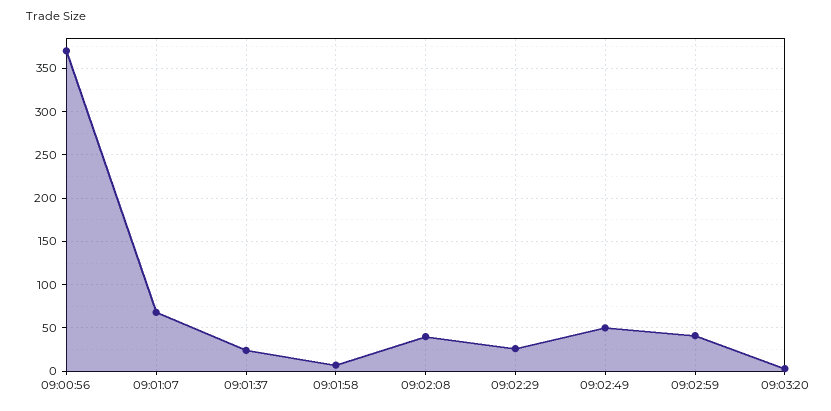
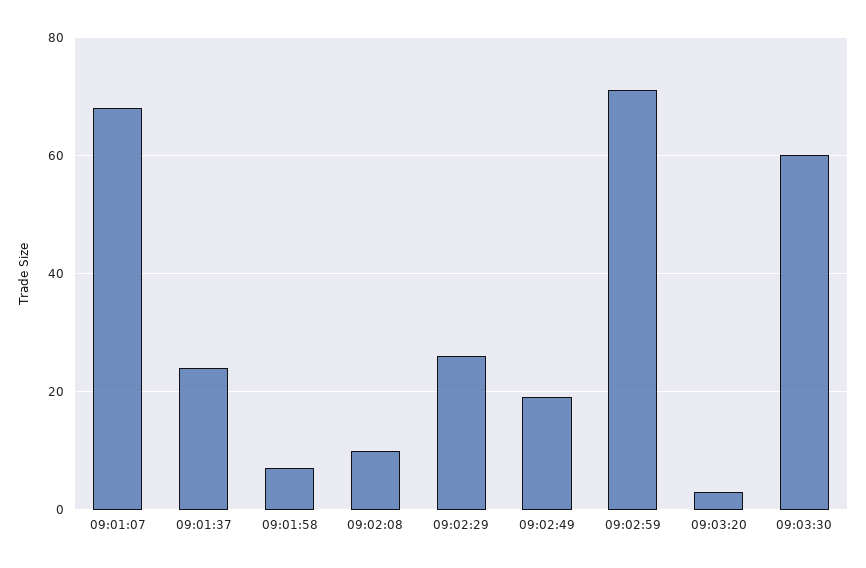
09:00:56: 370 -> none
09:02:08: 40 -> 10
09:02:49: 50 -> 20
09:02:59: 40 -> 70
09:03:30: none -> 60

